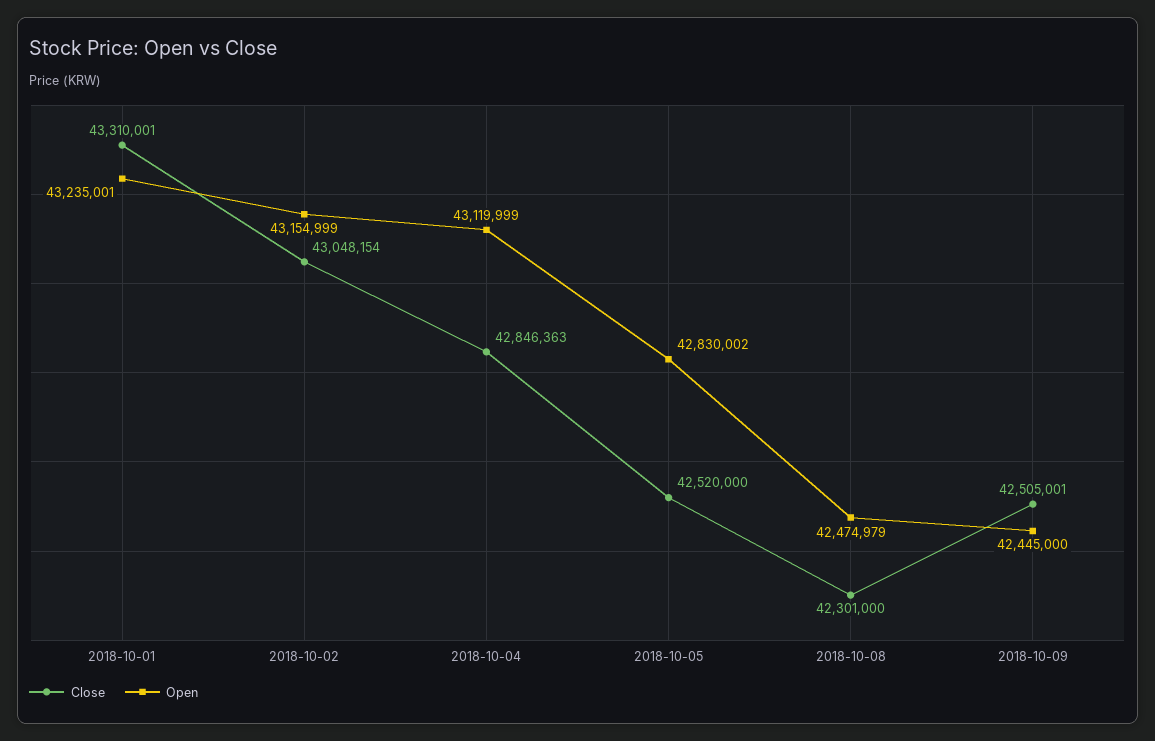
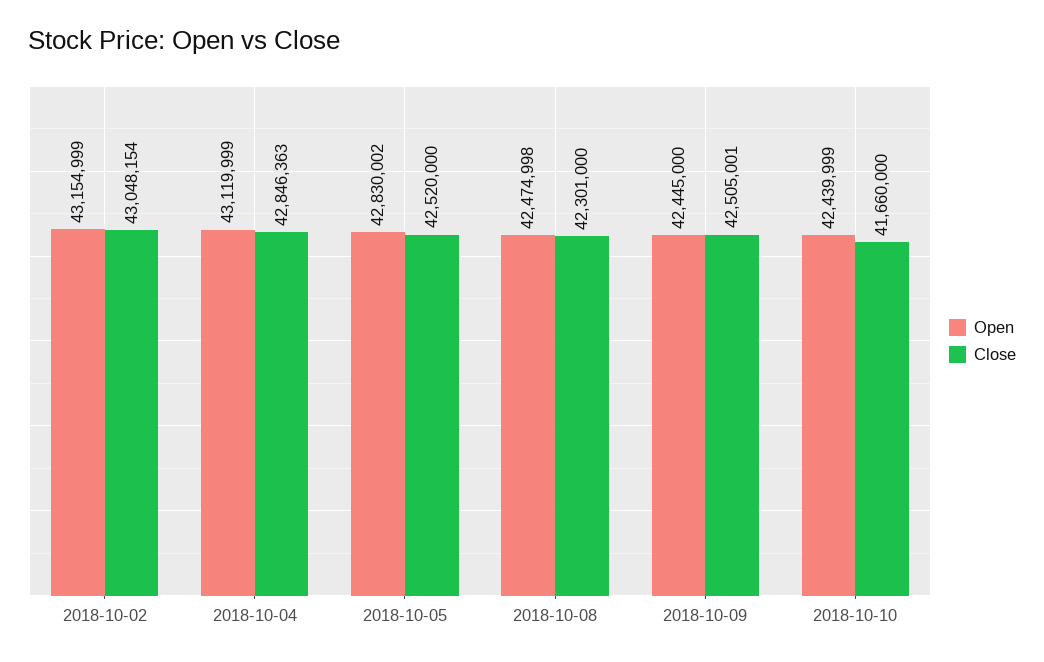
Close, 2018-10-01: 43310001 -> none
Open, 2018-10-01: 43235001 -> none
Open, 2018-10-08: 42474979 -> 42474998
Open, 2018-10-10: none -> 42439999
Close, 2018-10-10: none -> 41660000

